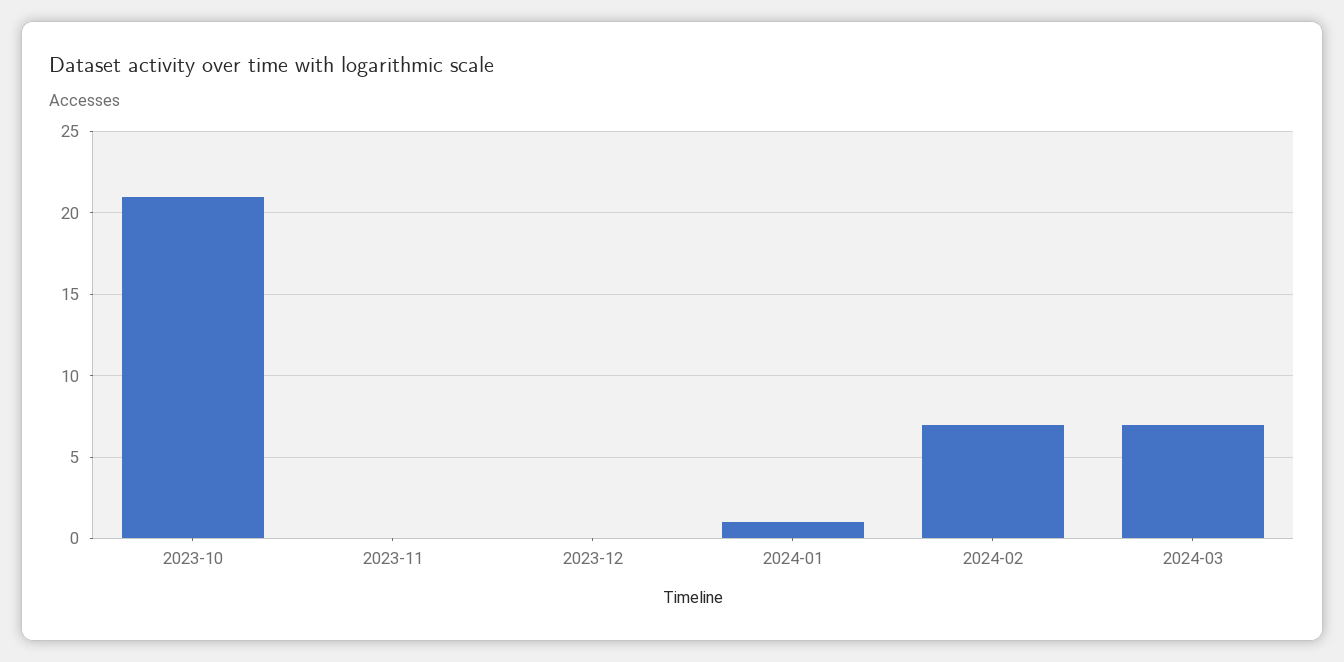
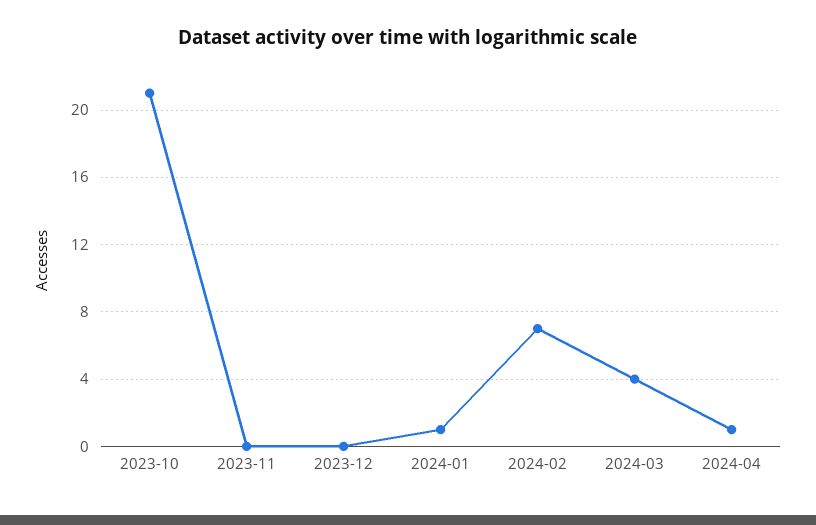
2024-03: 7 -> 4
2024-04: none -> 1

